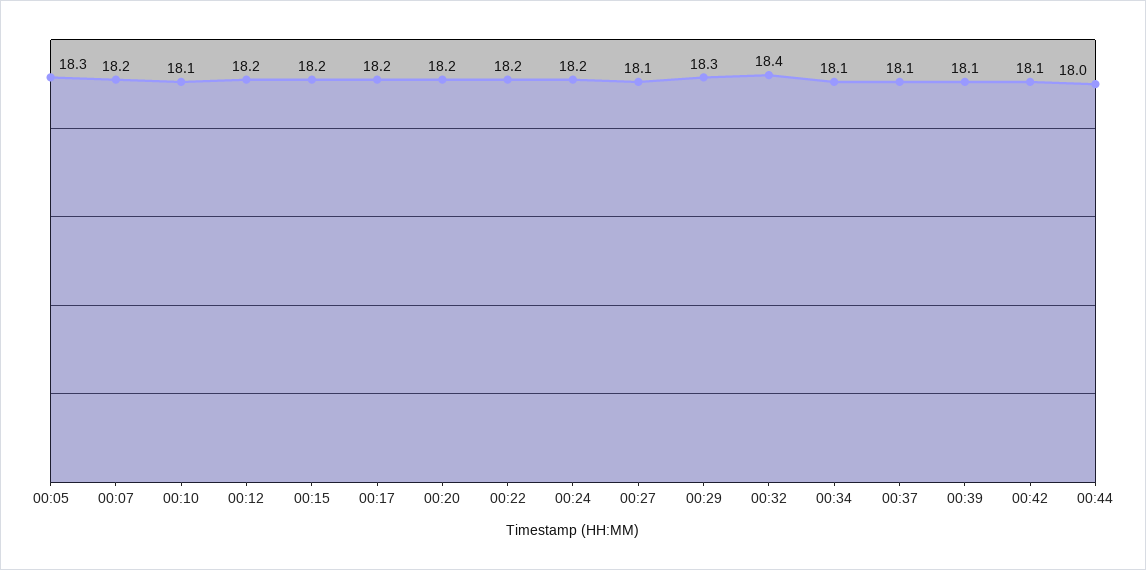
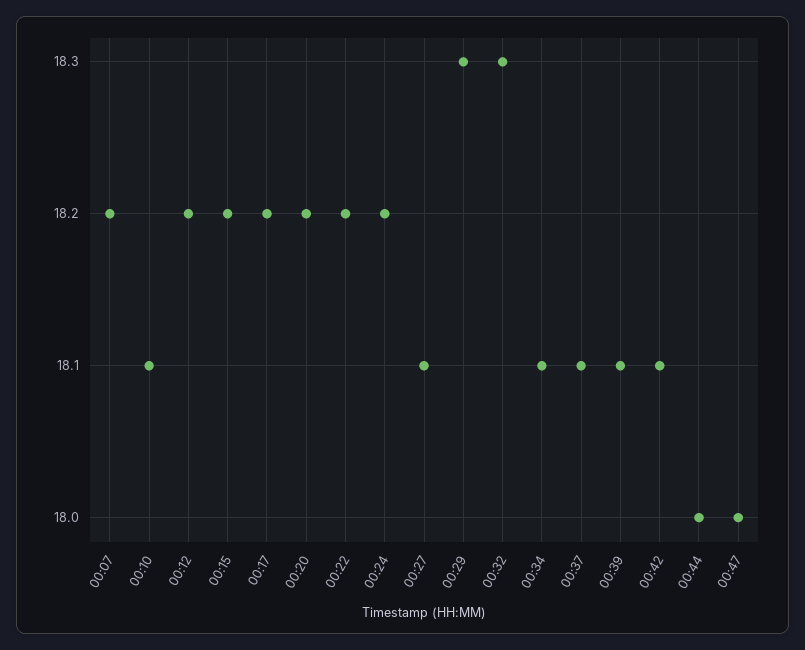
00:05: 18.3 -> none
00:32: 18.4 -> 18.3
00:47: none -> 18

